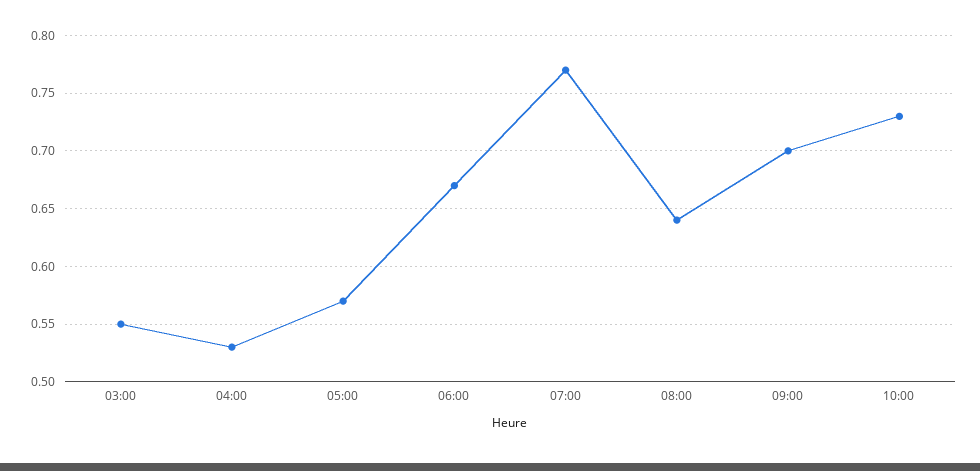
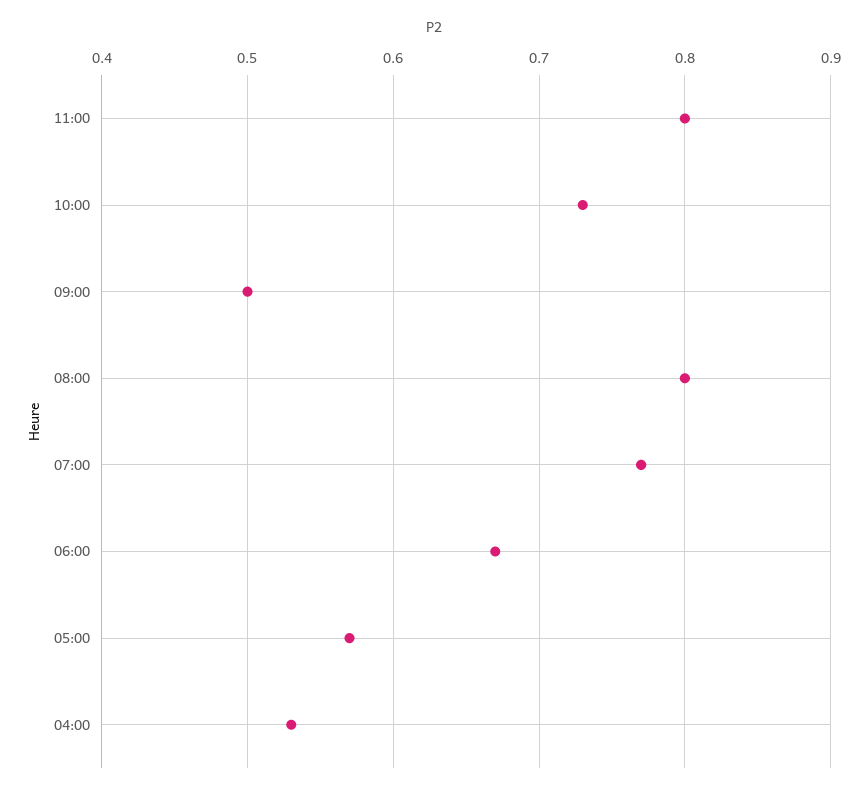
03:00: 0.55 -> none
08:00: 0.64 -> 0.8
09:00: 0.7 -> 0.5
11:00: none -> 0.8

